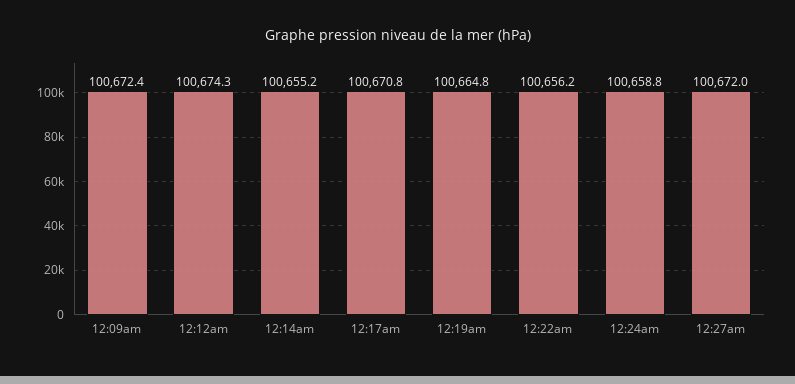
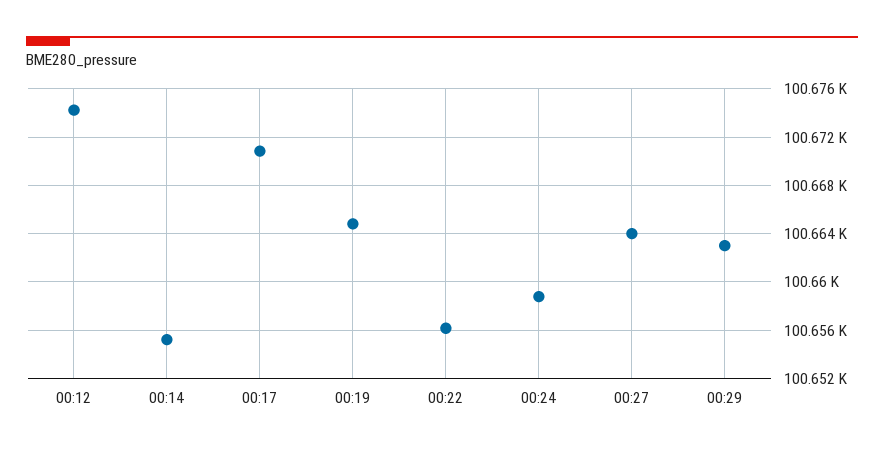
12:09am: 100672.4 -> none
12:27am: 100672 -> 100664
00:29: none -> 100663

